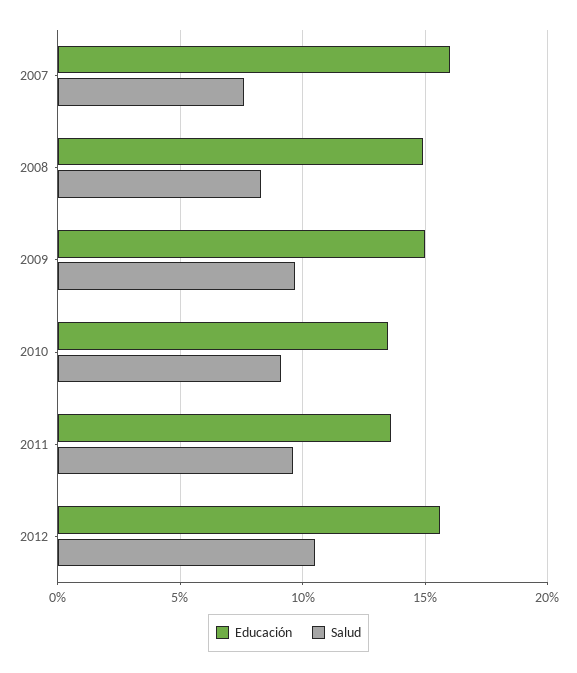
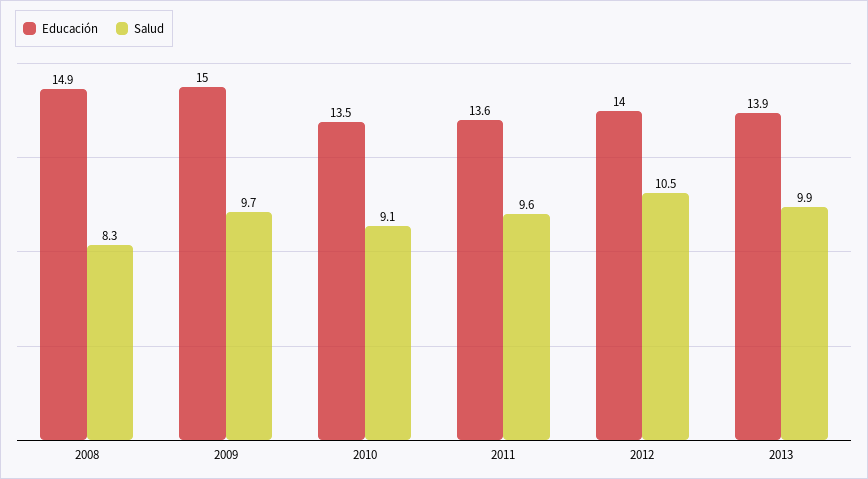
Educación, 2007: 16 -> none
Salud, 2007: 7.5 -> none
Educación, 2012: 15.5 -> 14
Educación, 2013: none -> 13.9
Salud, 2013: none -> 9.9

